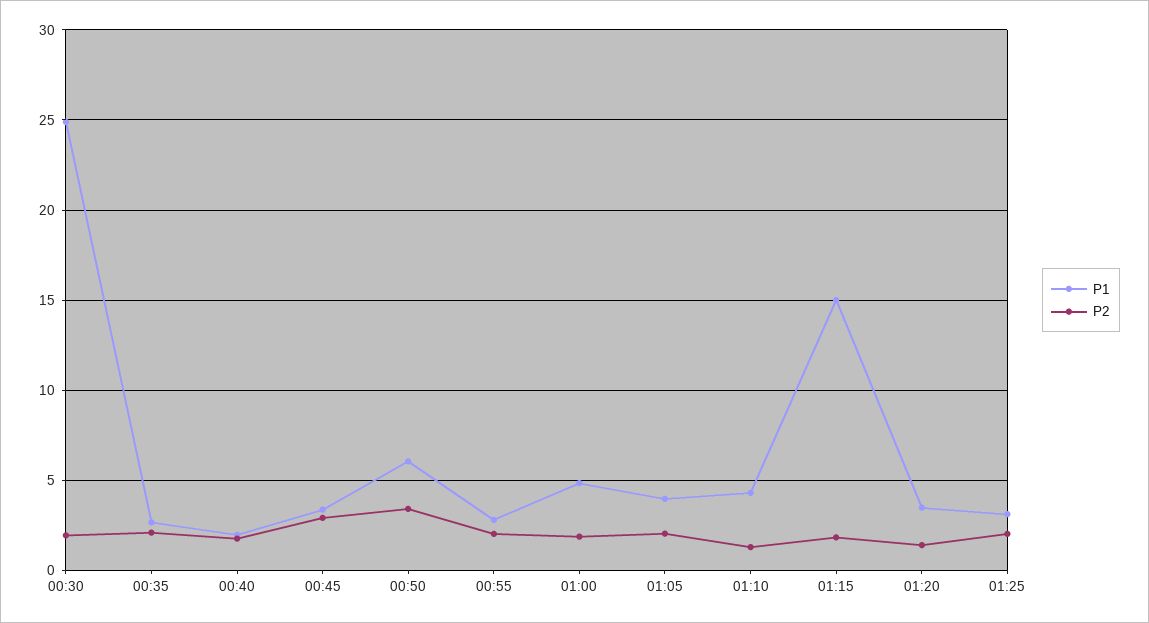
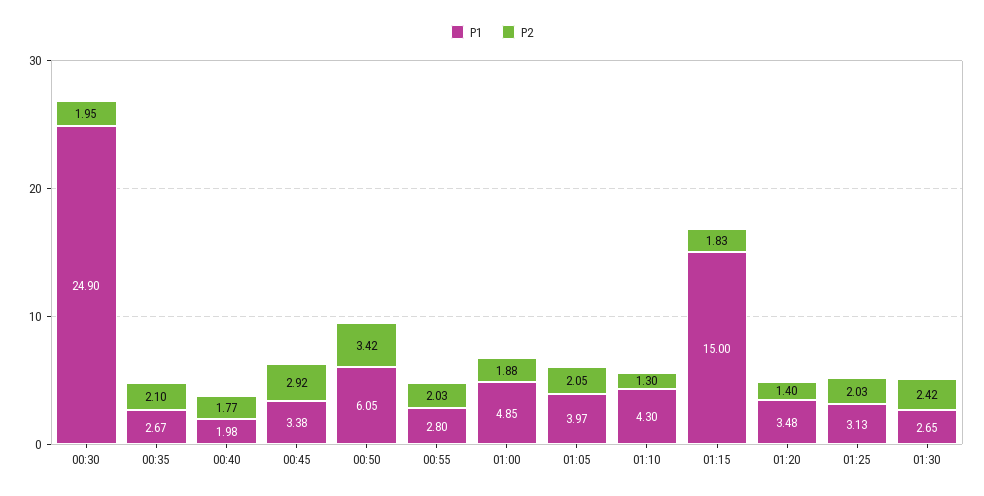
P1, 01:30: none -> 2.65
P2, 01:30: none -> 2.42

